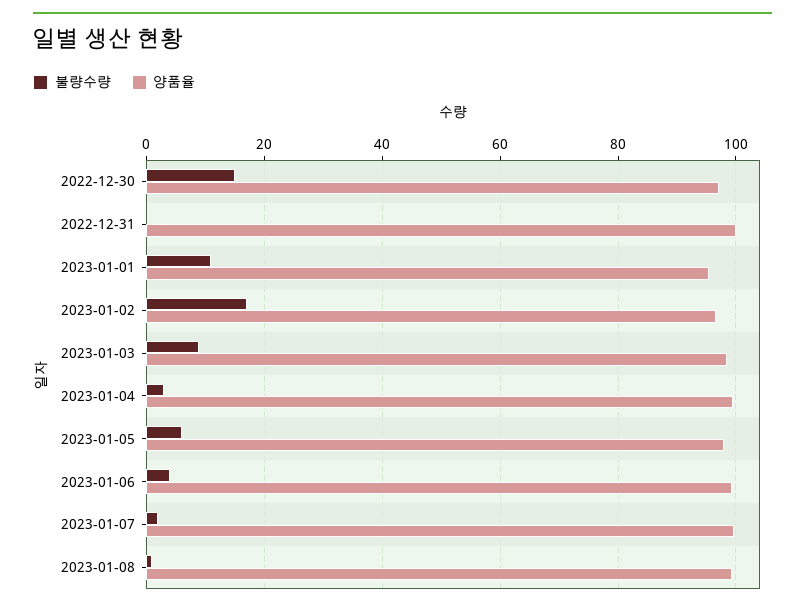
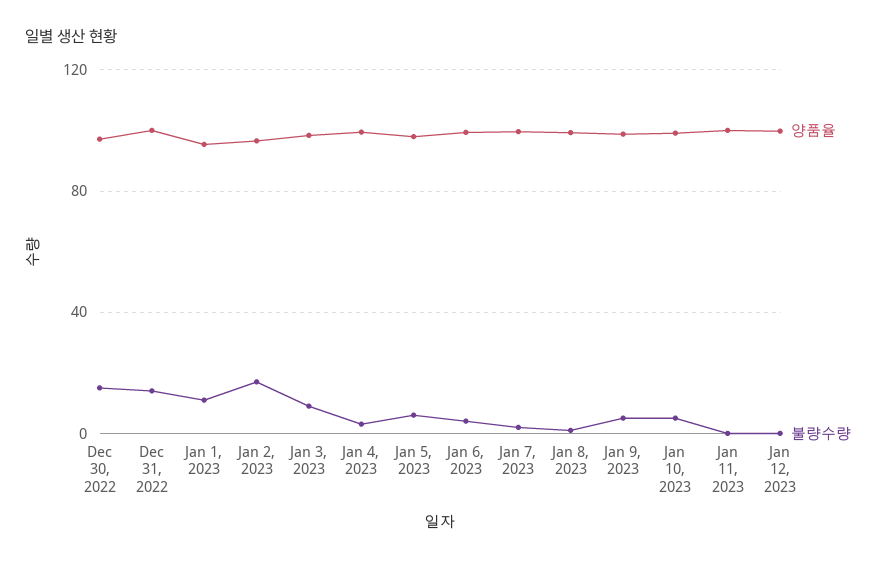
불량수량, 2022-12-31: 0 -> 15
양품율, Jan 9, 2023: none -> 100
불량수량, Jan 9, 2023: none -> 5
양품율, Jan 10, 2023: none -> 100
불량수량, Jan 10, 2023: none -> 5
양품율, Jan 11, 2023: none -> 100
불량수량, Jan 11, 2023: none -> 0
양품율, Jan 12, 2023: none -> 100
불량수량, Jan 12, 2023: none -> 0

